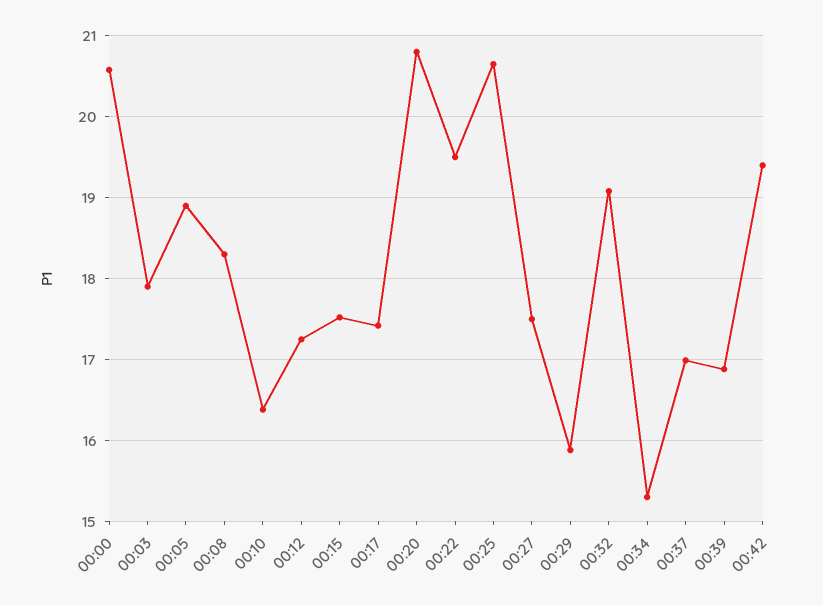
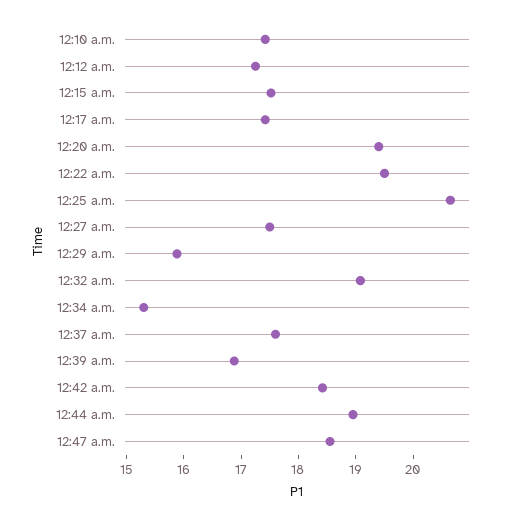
00:00: 20.6 -> none
00:03: 17.9 -> none
00:05: 18.9 -> none
00:08: 18.3 -> none
00:10: 16.4 -> 17.4
00:20: 20.8 -> 19.4
00:37: 17 -> 17.6
00:42: 19.4 -> 18.4
12:44 a.m.: none -> 19
12:47 a.m.: none -> 18.6

